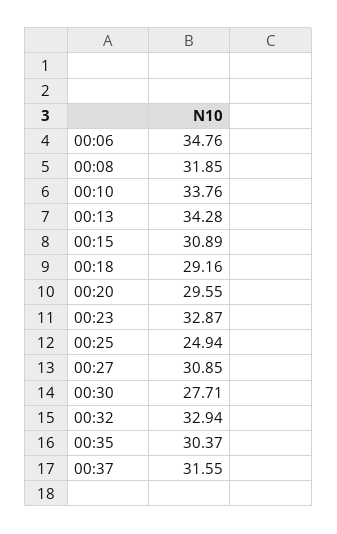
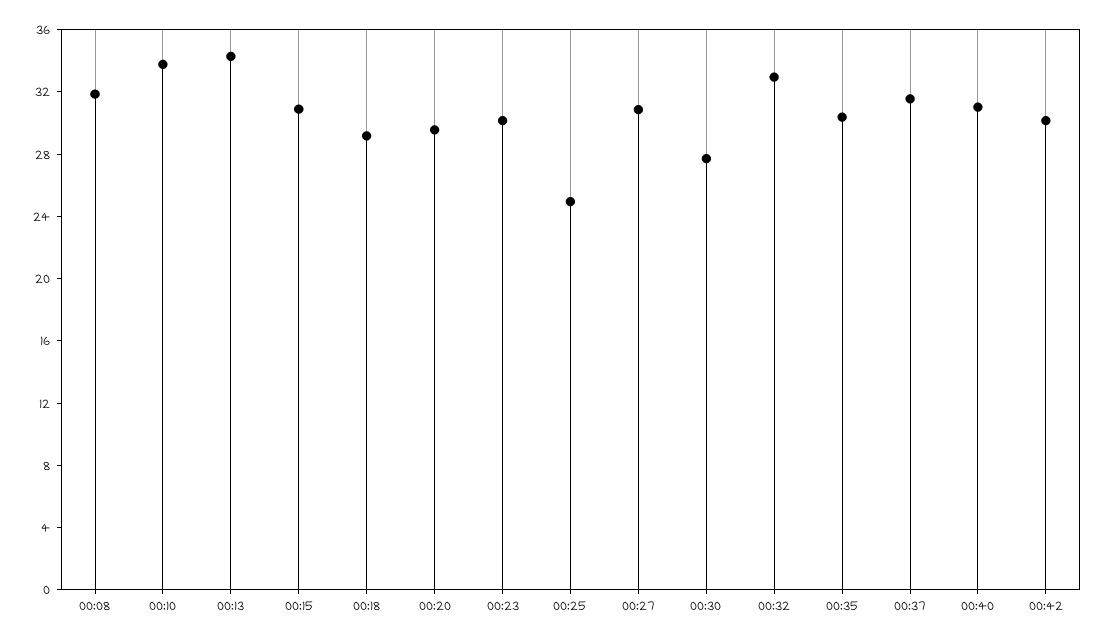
00:06: 34.76 -> none
00:23: 32.87 -> 30
00:40: none -> 31
00:42: none -> 30

